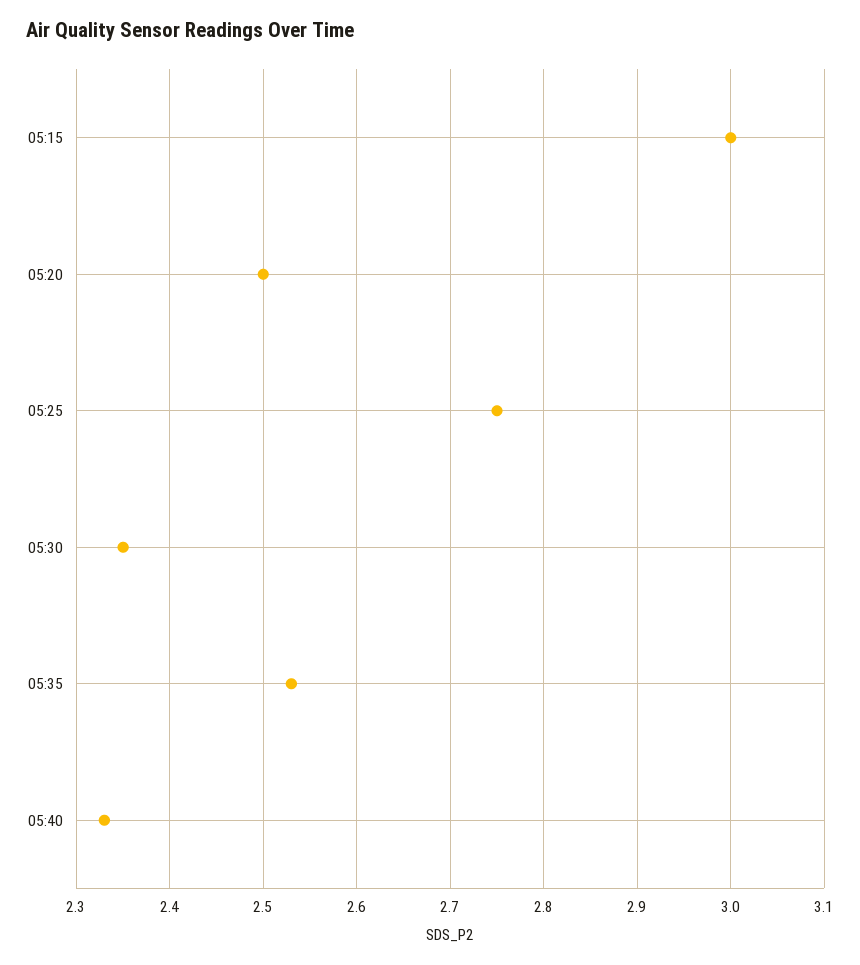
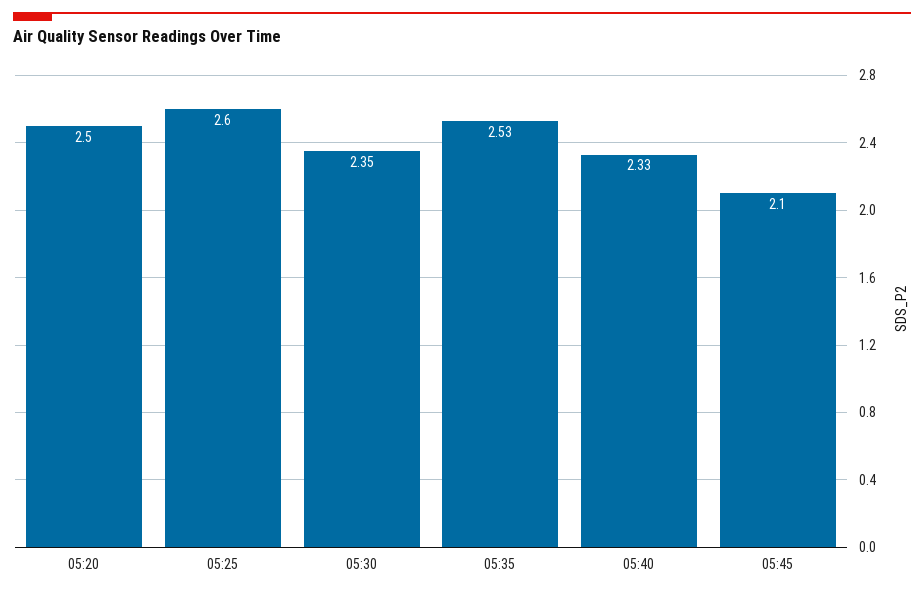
05:15: 3 -> none
05:25: 2.75 -> 2.6
05:45: none -> 2.1

